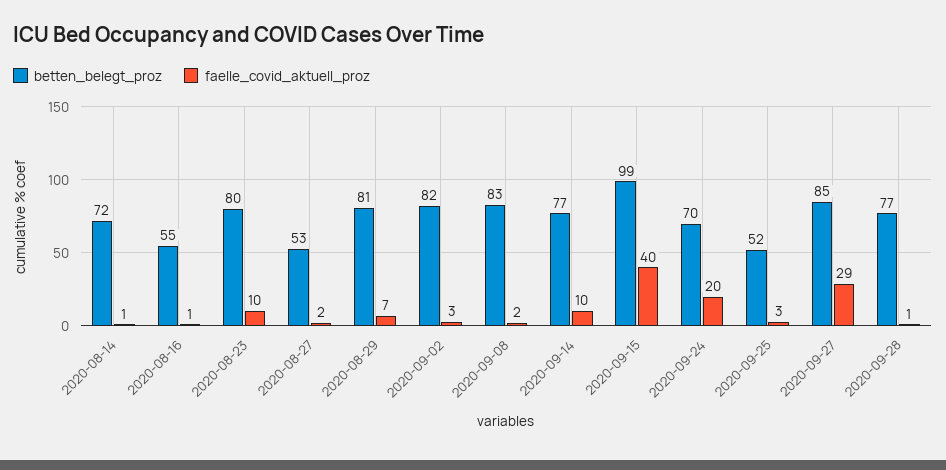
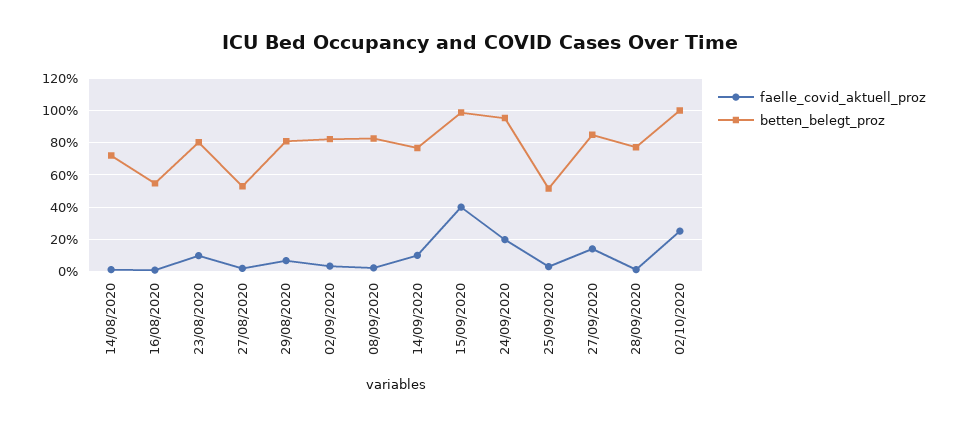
betten_belegt_proz, 2020-09-24: 70 -> 95
faelle_covid_aktuell_proz, 2020-09-27: 29 -> 15
faelle_covid_aktuell_proz, 02/10/2020: none -> 25
betten_belegt_proz, 02/10/2020: none -> 100

